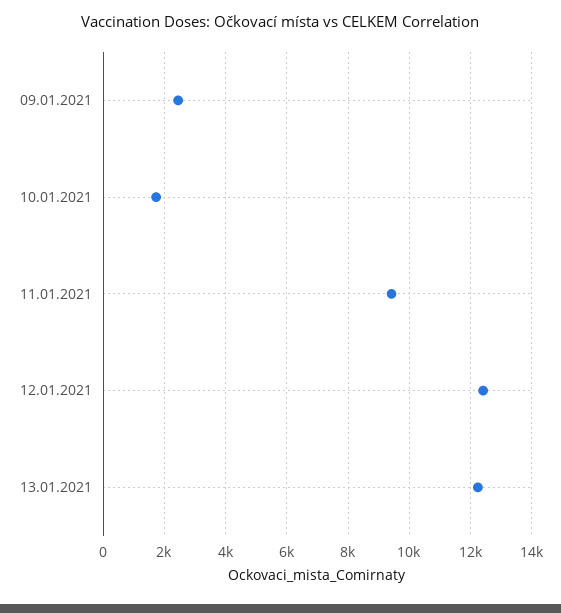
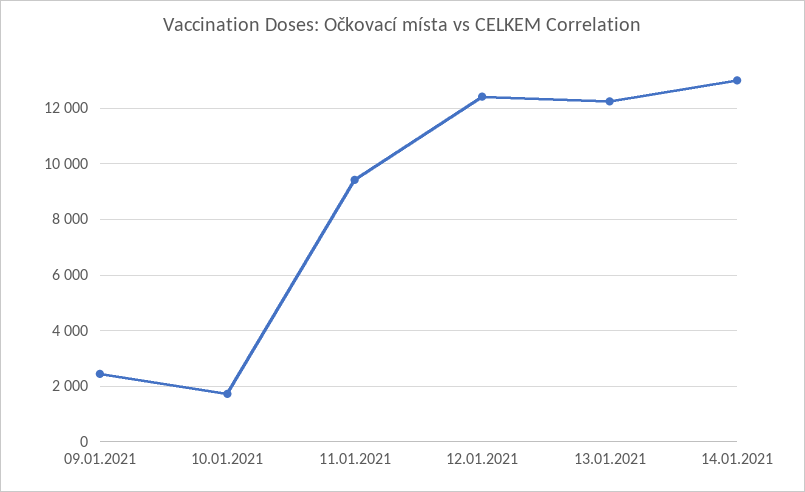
14.01.2021: none -> 13000

